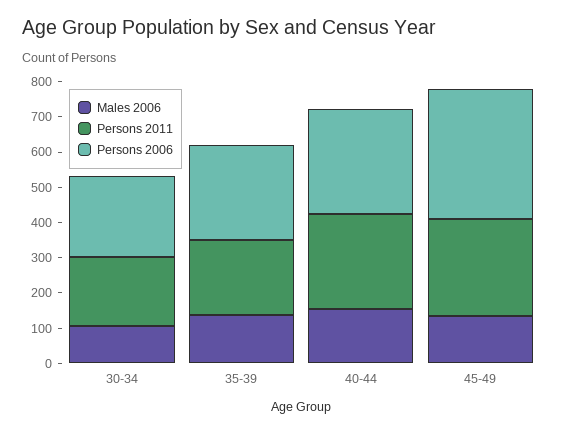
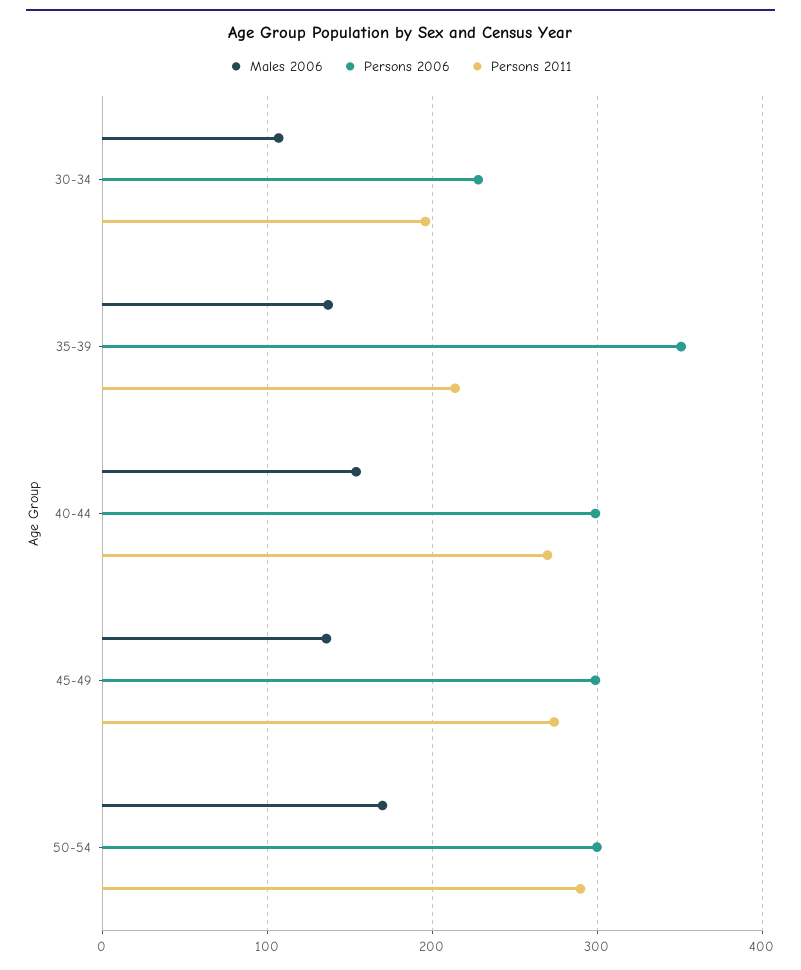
Persons 2006, 35-39: 275 -> 350
Persons 2006, 45-49: 375 -> 300
Males 2006, 50-54: none -> 170
Persons 2006, 50-54: none -> 300
Persons 2011, 50-54: none -> 290

